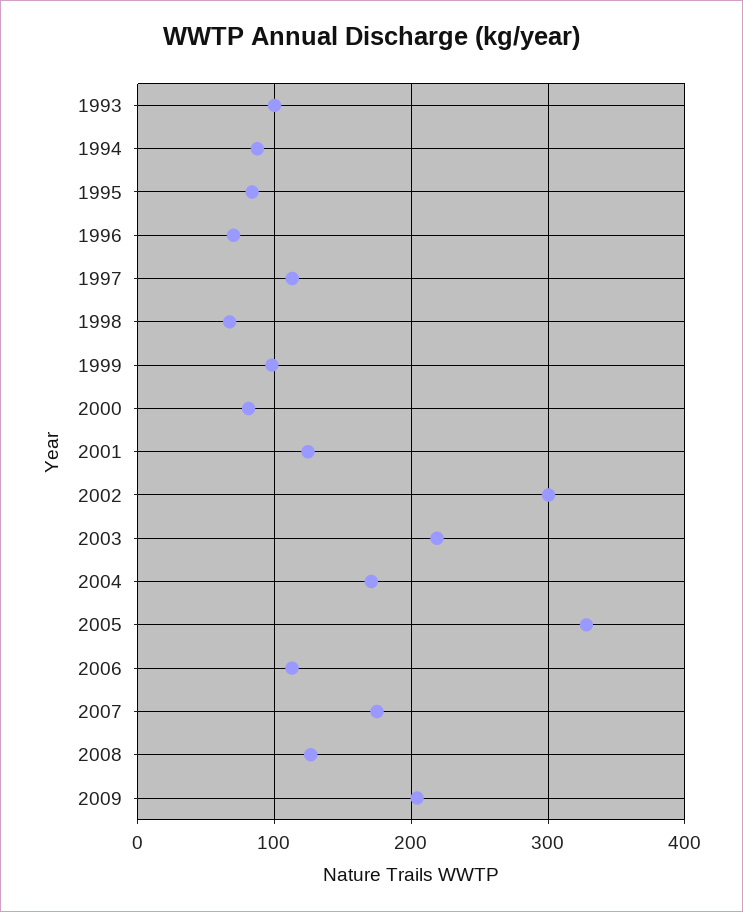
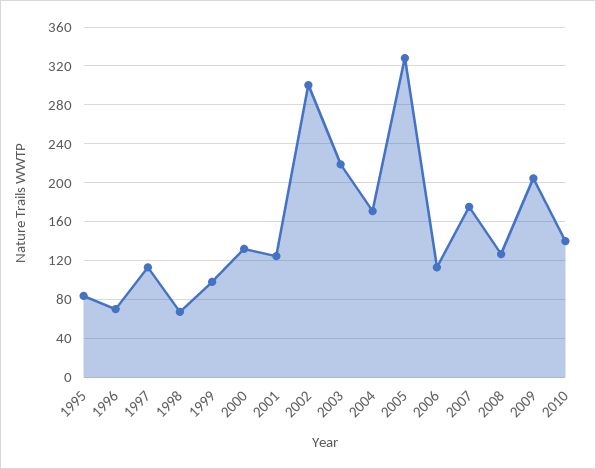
1993: 100 -> none
1994: 90 -> none
2000: 80 -> 130
2010: none -> 140

